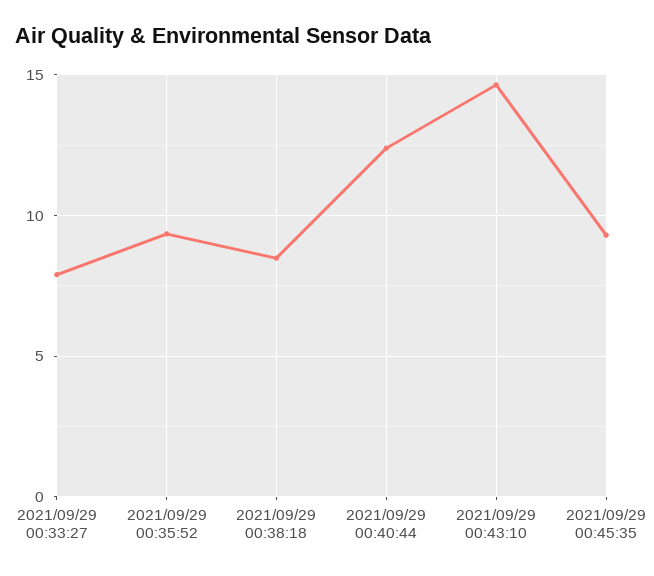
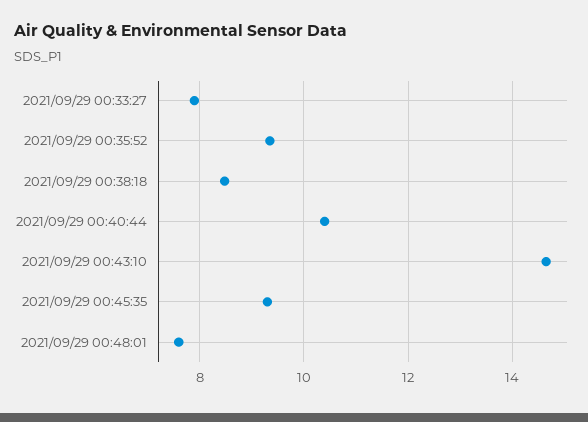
2021/09/29 00:40:44: 12.5 -> 10.4
2021/09/29 00:48:01: none -> 7.6

